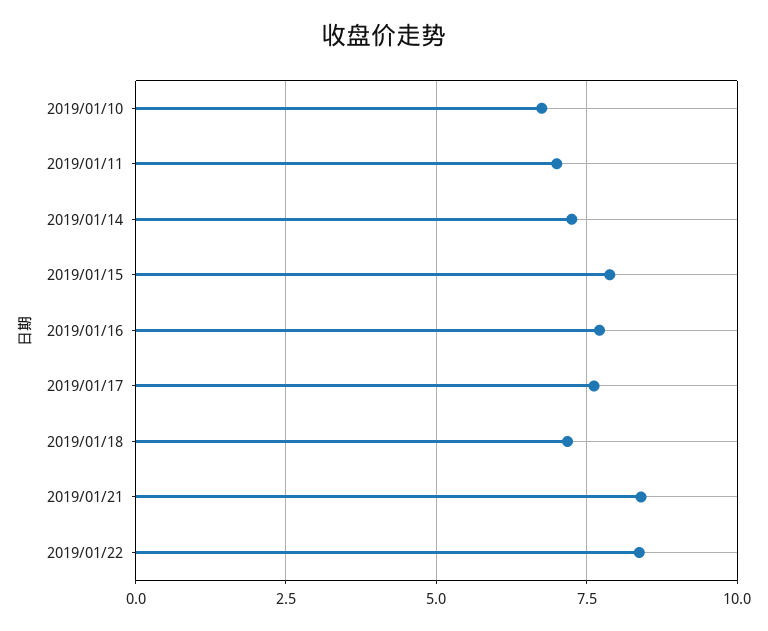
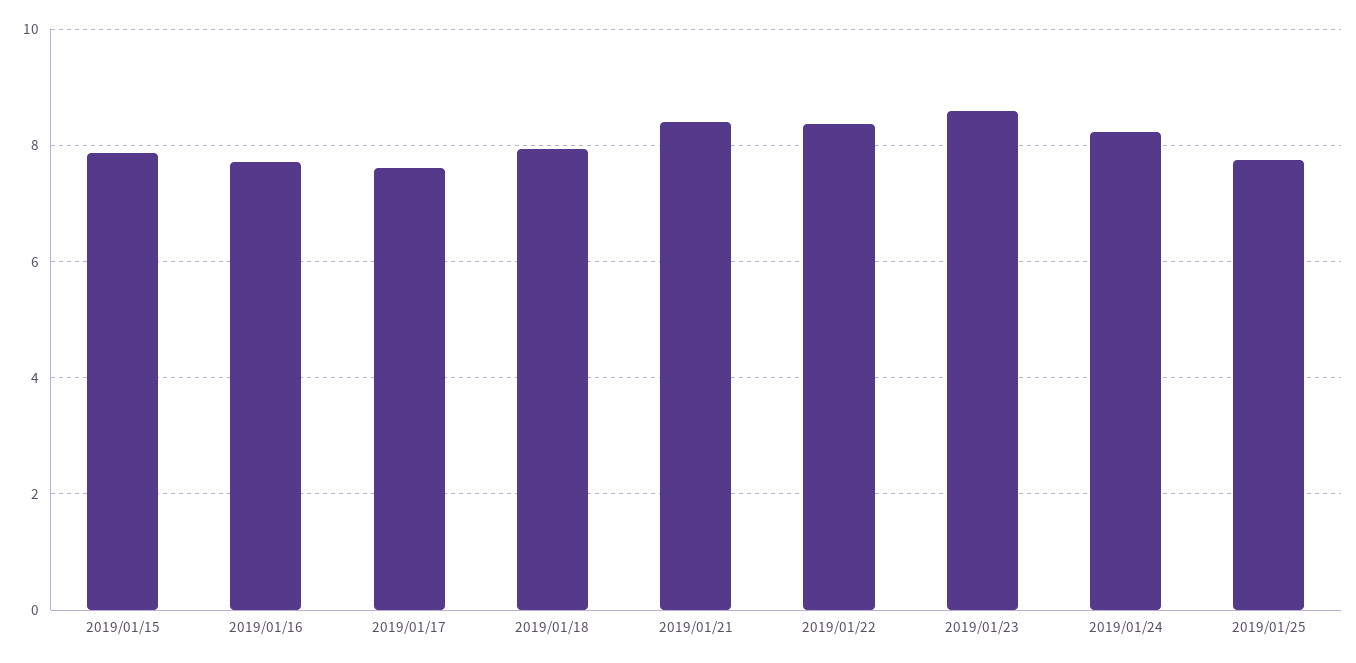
2019/01/10: 6.75 -> none
2019/01/11: 7 -> none
2019/01/14: 7.25 -> none
2019/01/18: 7.25 -> 8
2019/01/23: none -> 8.6
2019/01/24: none -> 8.2
2019/01/25: none -> 7.8

